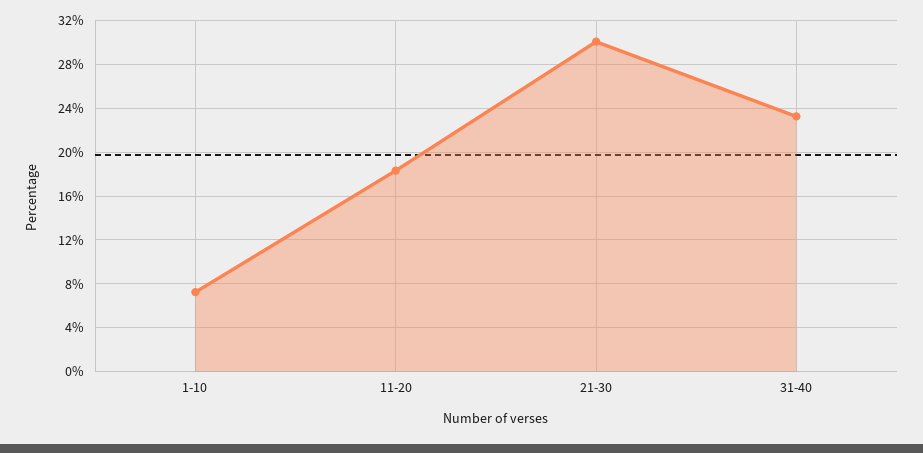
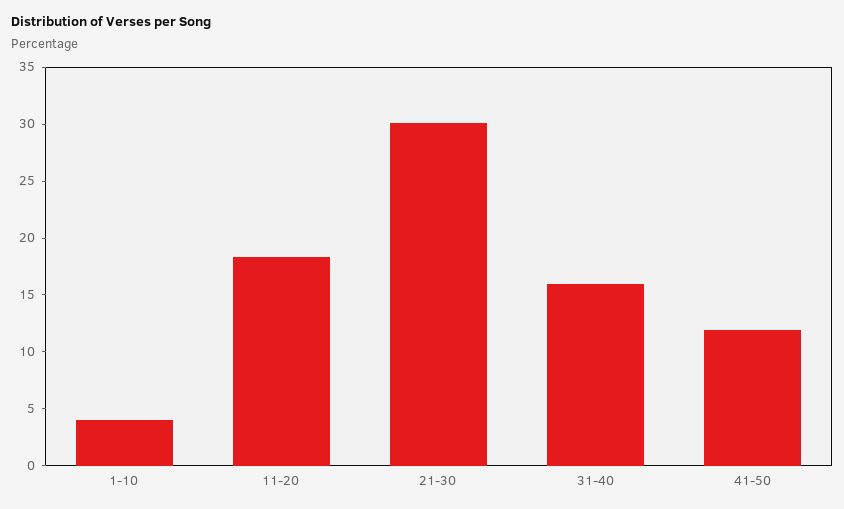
1-10: 7 -> 4
31-40: 23 -> 16
41-50: none -> 12

